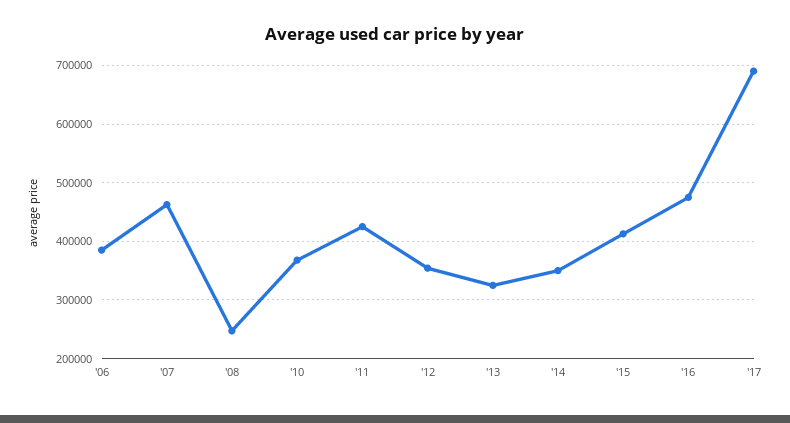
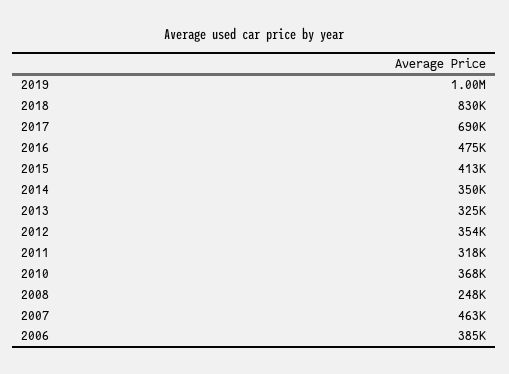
'11: 420000 -> 318000
2019: none -> 1000000
2018: none -> 830000

